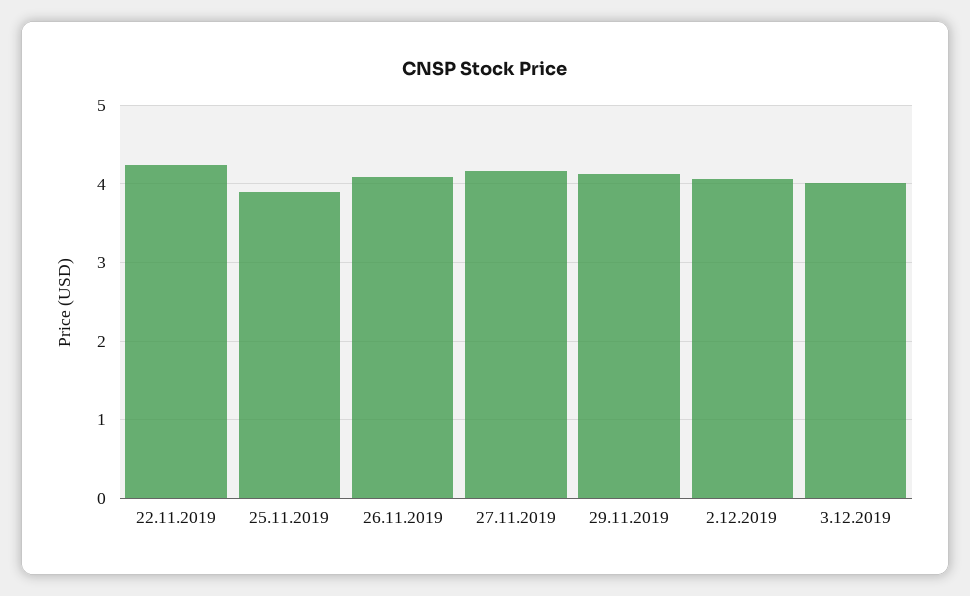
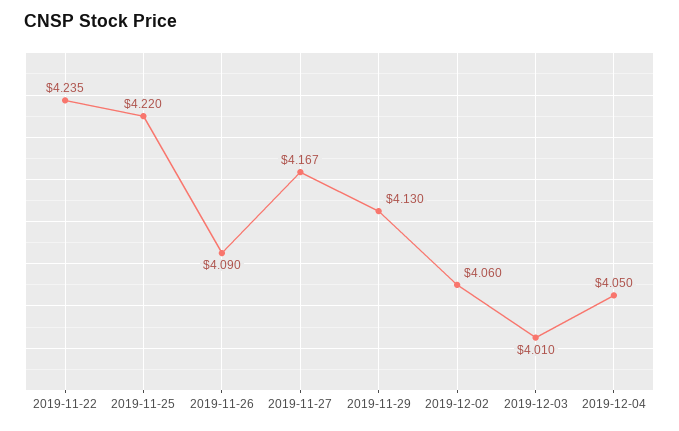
25.11.2019: 3.9 -> 4.22
2019-12-04: none -> 4.05

